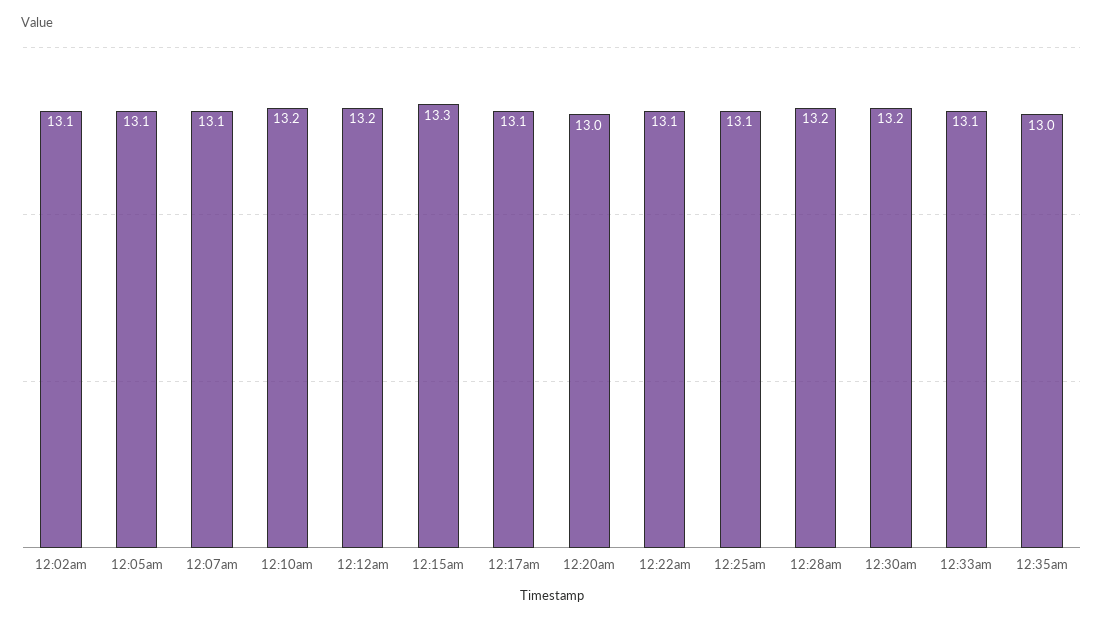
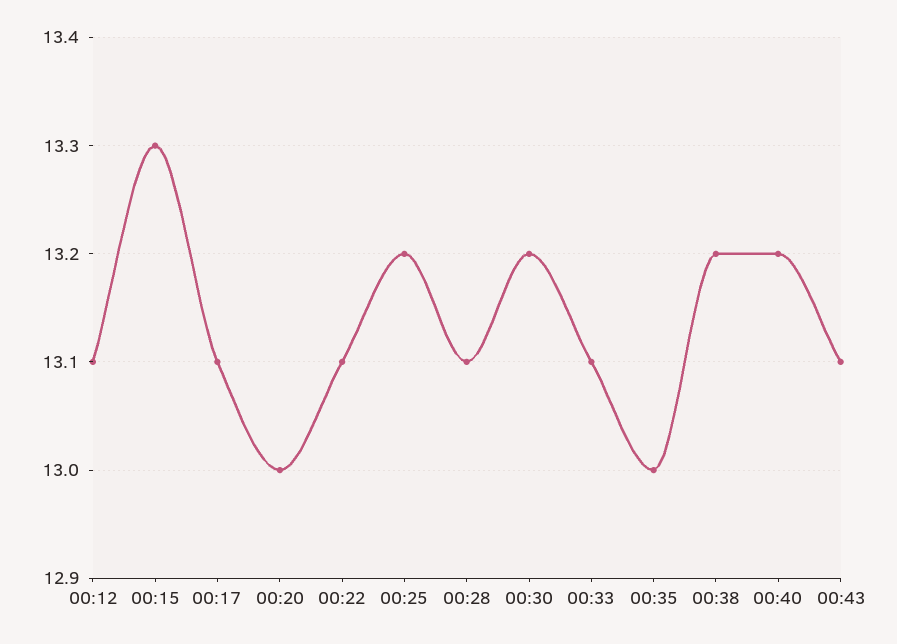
12:02am: 13.1 -> none
12:05am: 13.1 -> none
12:07am: 13.1 -> none
12:10am: 13.2 -> none
12:12am: 13.2 -> 13.1
12:25am: 13.1 -> 13.2
12:28am: 13.2 -> 13.1
00:38: none -> 13.2
00:40: none -> 13.2
00:43: none -> 13.1

